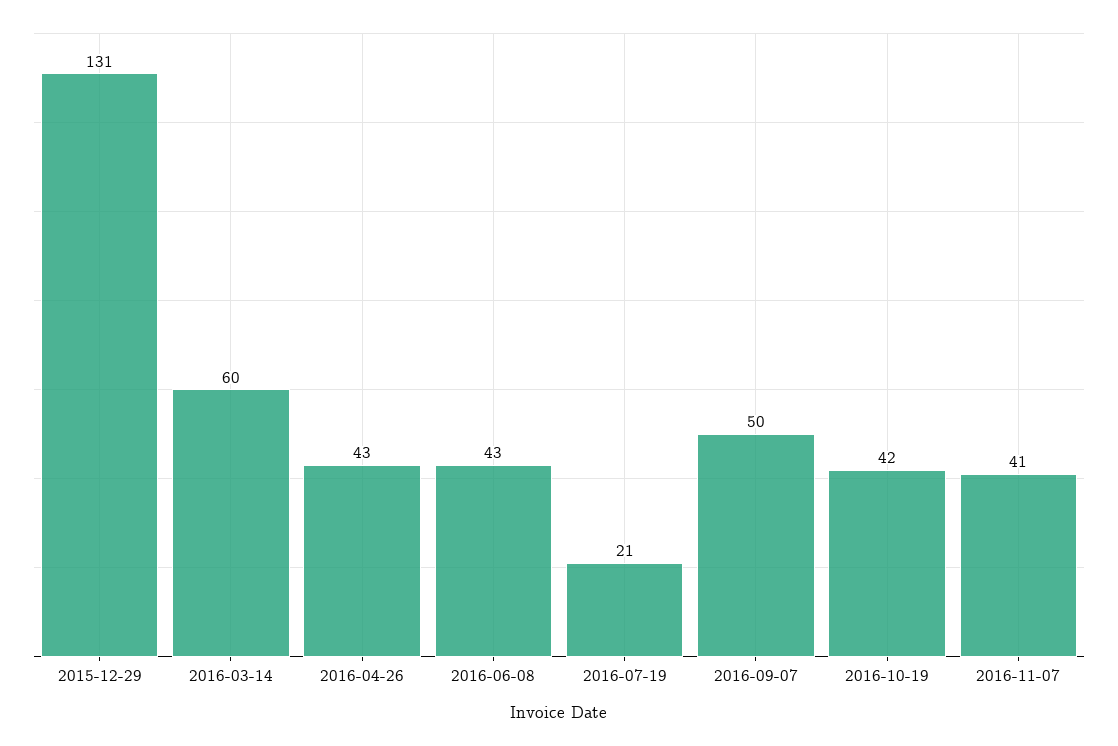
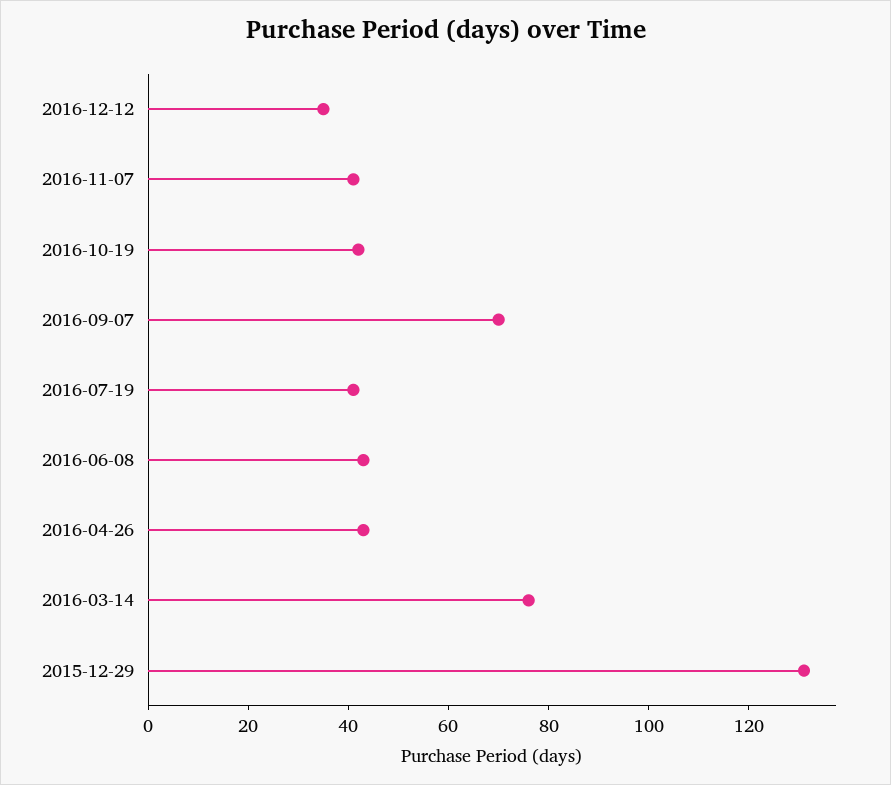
2016-03-14: 60 -> 75
2016-07-19: 21 -> 40
2016-09-07: 50 -> 70
2016-12-12: none -> 35

